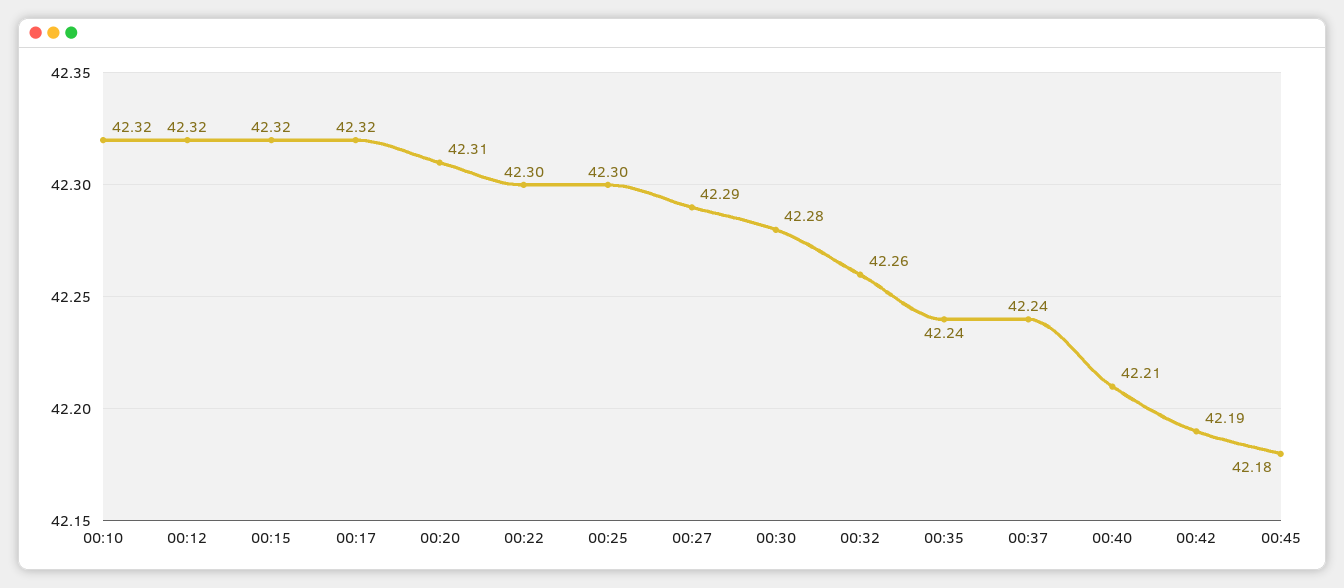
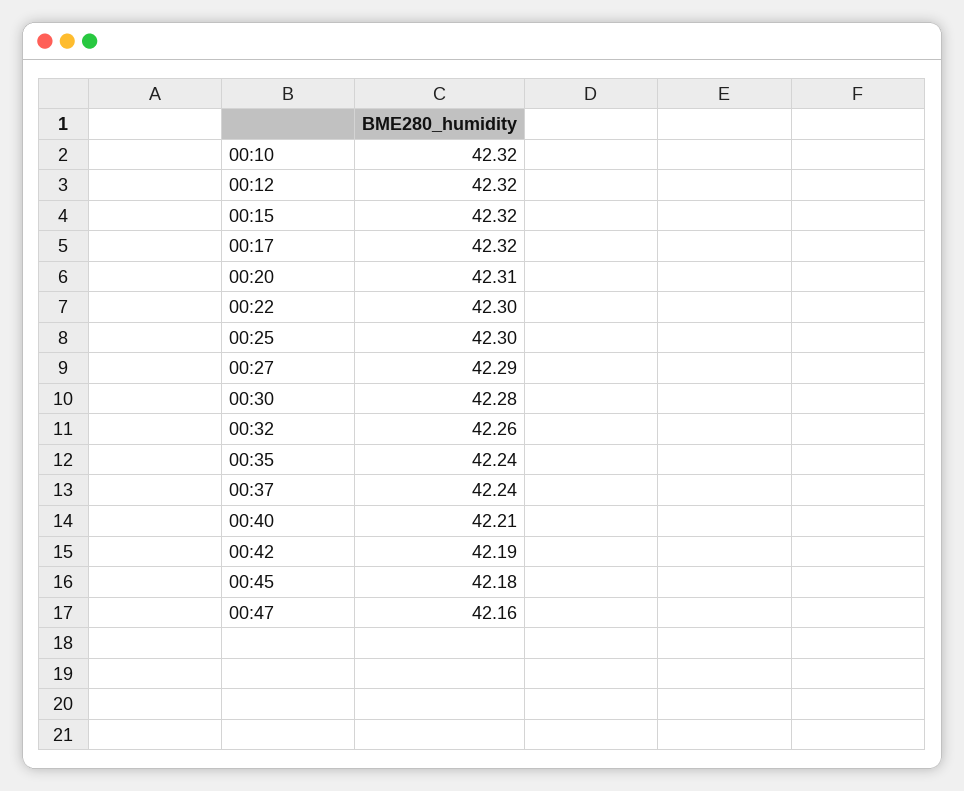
00:47: none -> 42.16

